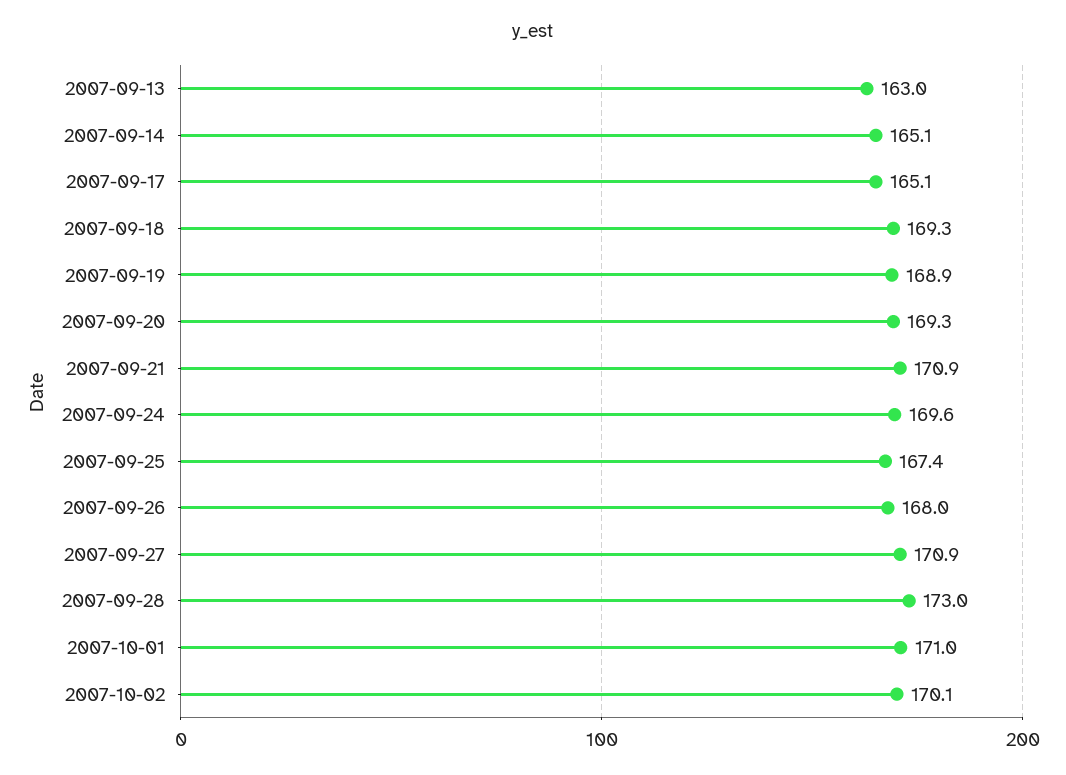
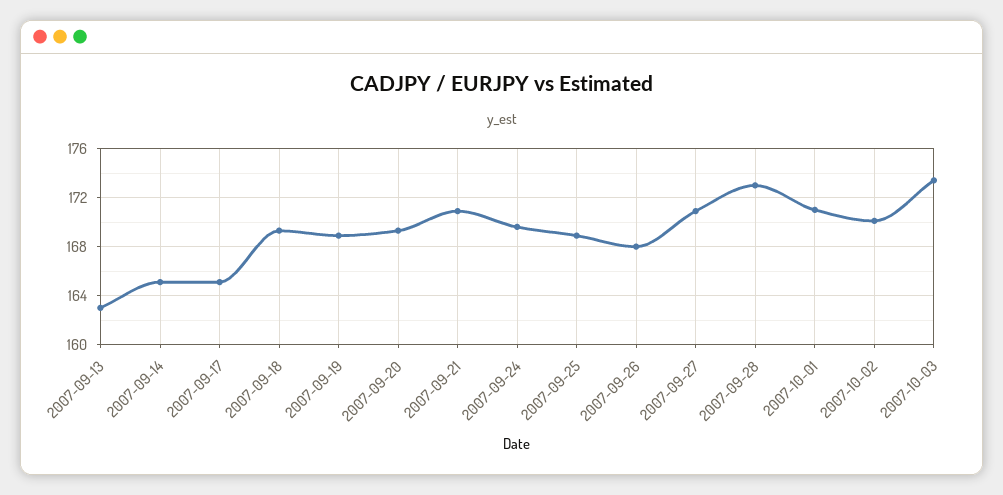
2007-09-25: 167.4 -> 169
2007-10-03: none -> 173.5

